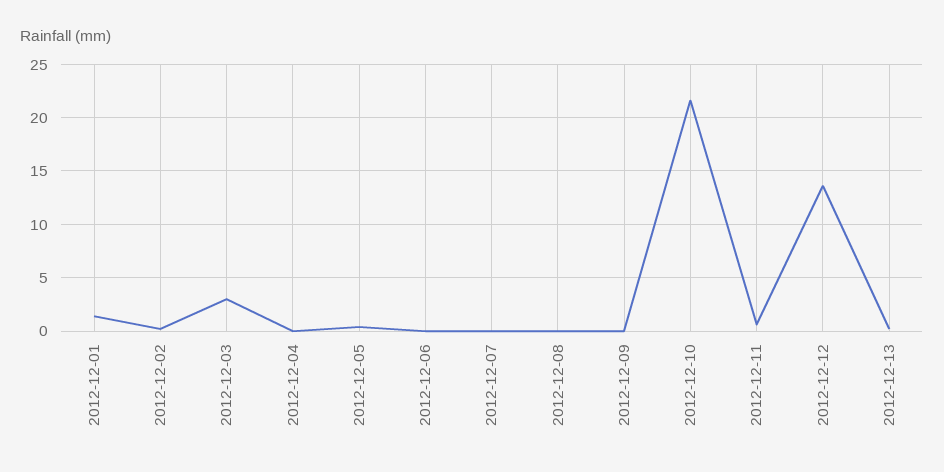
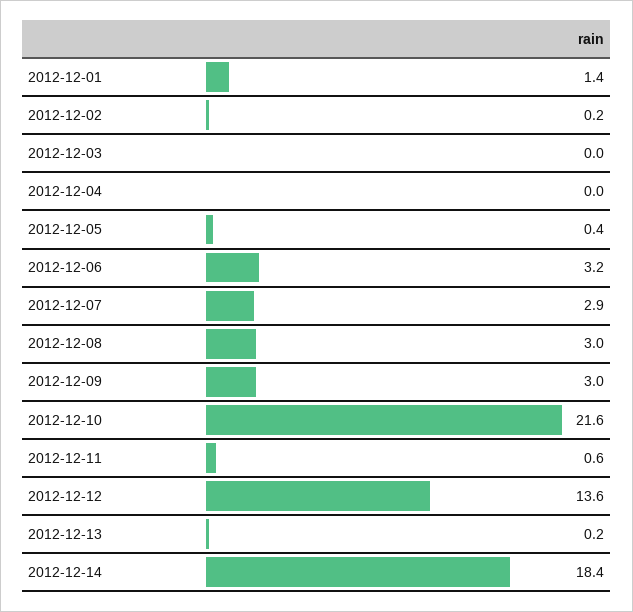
2012-12-03: 3 -> 0
2012-12-06: 0 -> 3.2
2012-12-07: 0 -> 2.9
2012-12-08: 0 -> 3
2012-12-09: 0 -> 3
2012-12-14: none -> 18.4

